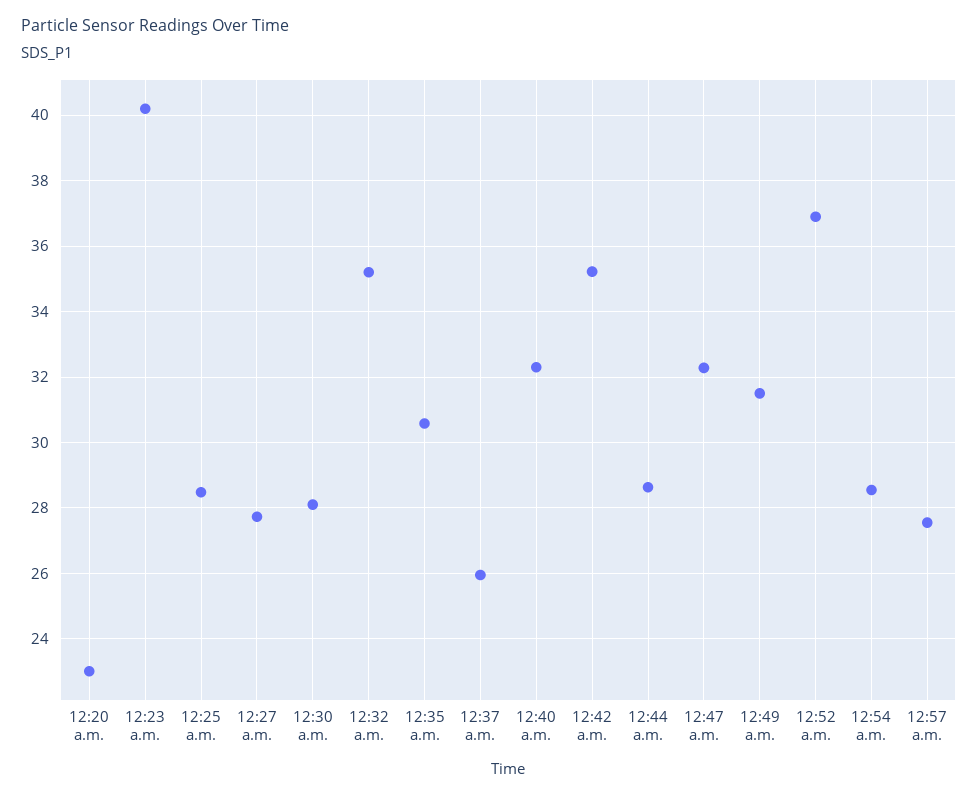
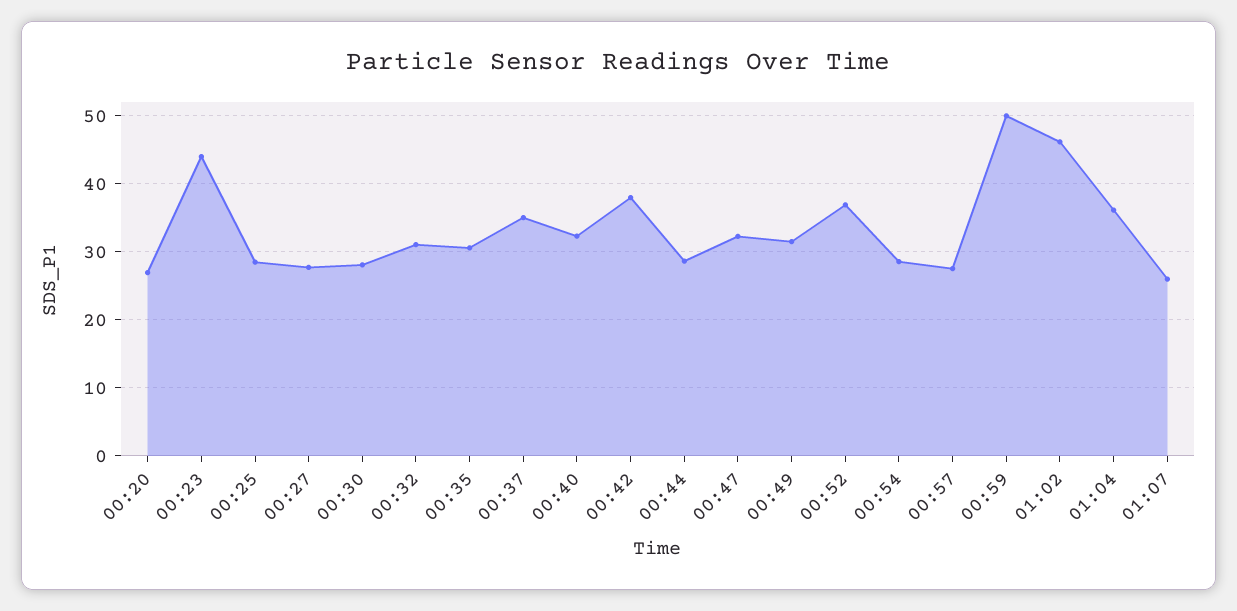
12:20 a.m.: 23 -> 27
12:23 a.m.: 40.2 -> 44
12:32 a.m.: 35.2 -> 31
12:37 a.m.: 26 -> 35
12:42 a.m.: 35.2 -> 38
00:59: none -> 50
01:02: none -> 46
01:04: none -> 36
01:07: none -> 26

